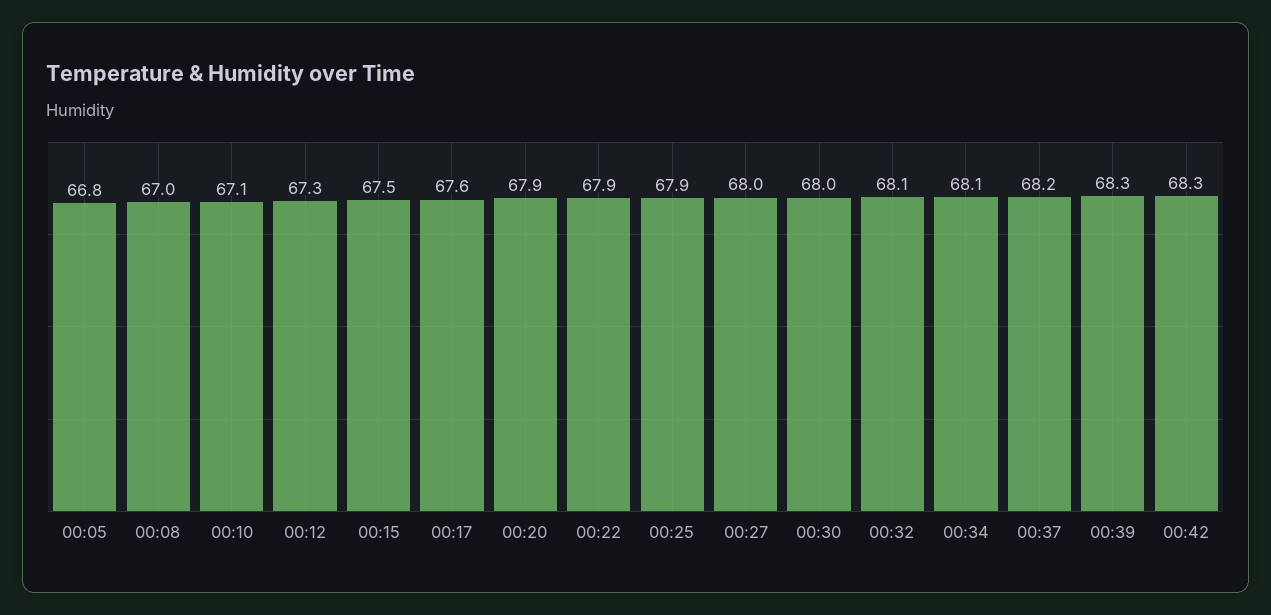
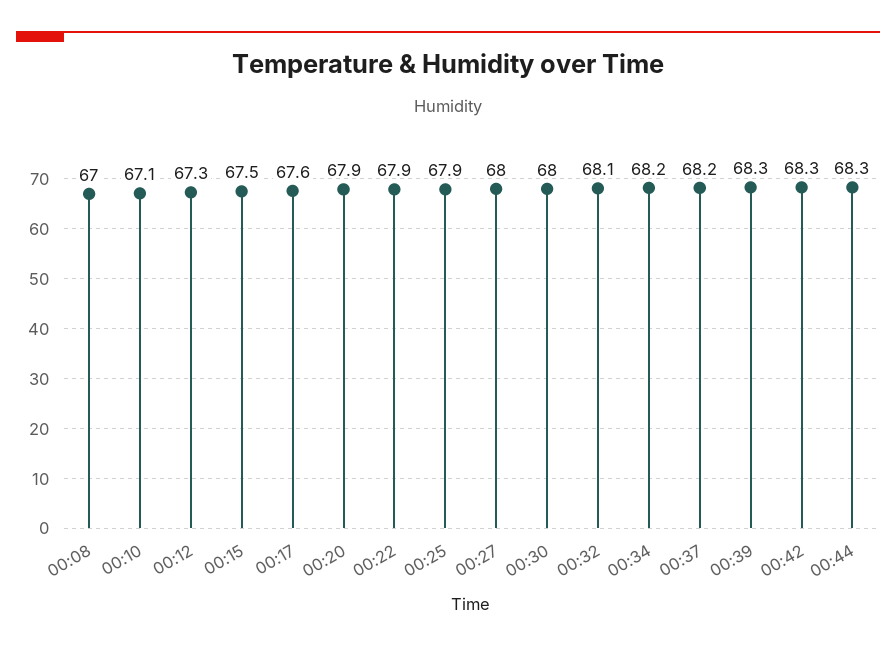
00:05: 66.8 -> none
00:34: 68.1 -> 68.2
00:44: none -> 68.3

